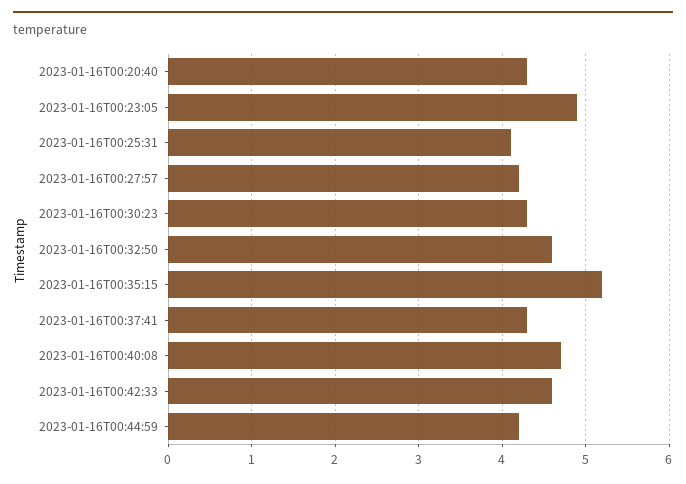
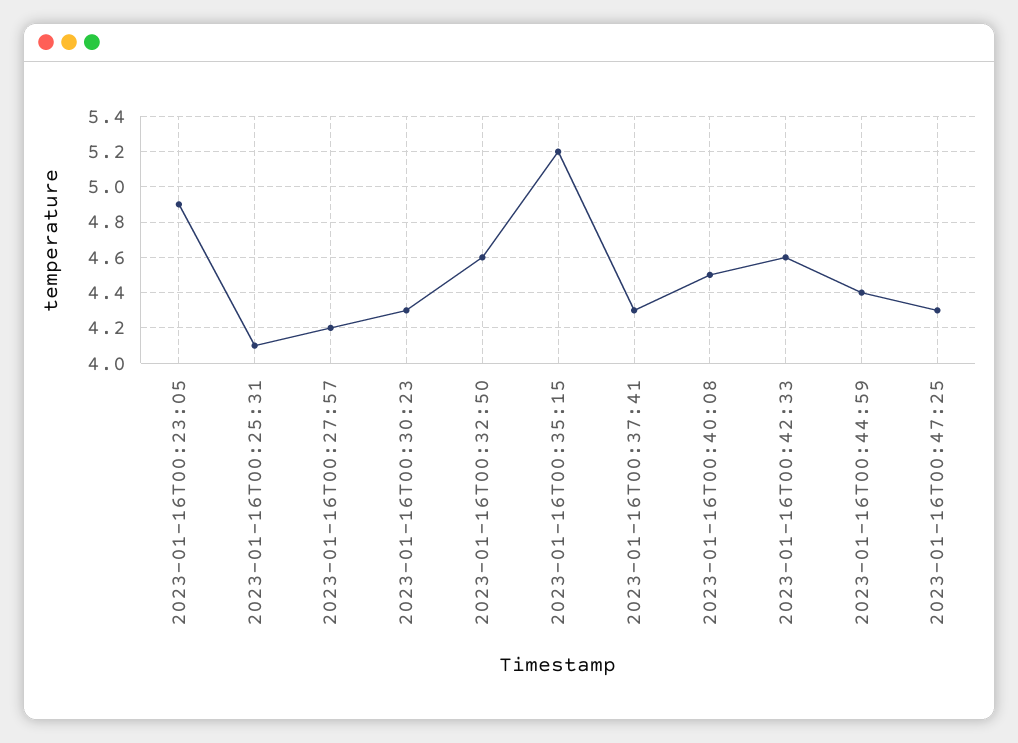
2023-01-16T00:20:40: 4.3 -> none
2023-01-16T00:40:08: 4.7 -> 4.5
2023-01-16T00:44:59: 4.2 -> 4.4
2023-01-16T00:47:25: none -> 4.3

